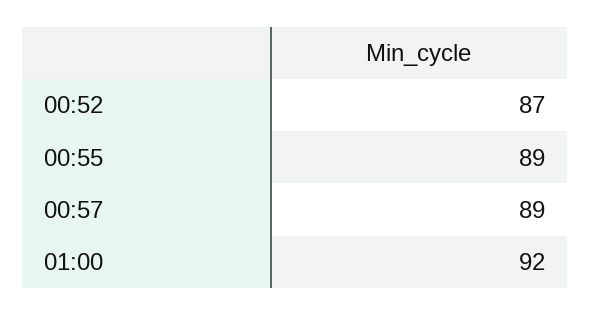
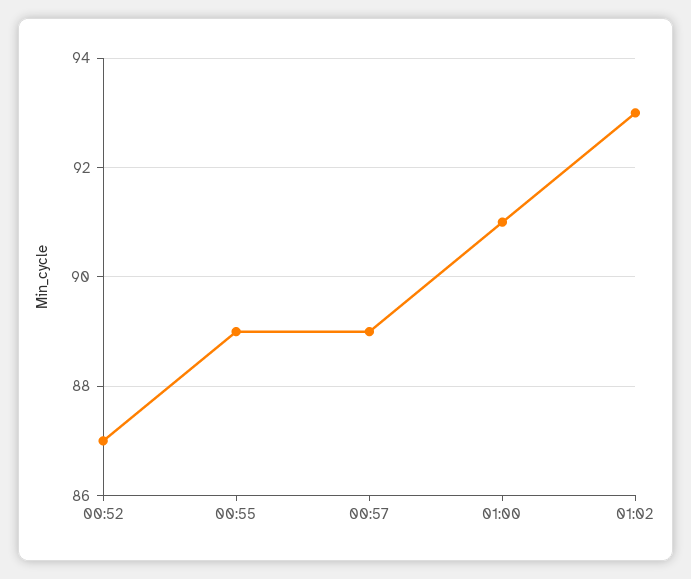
01:00: 92 -> 91
01:02: none -> 93

